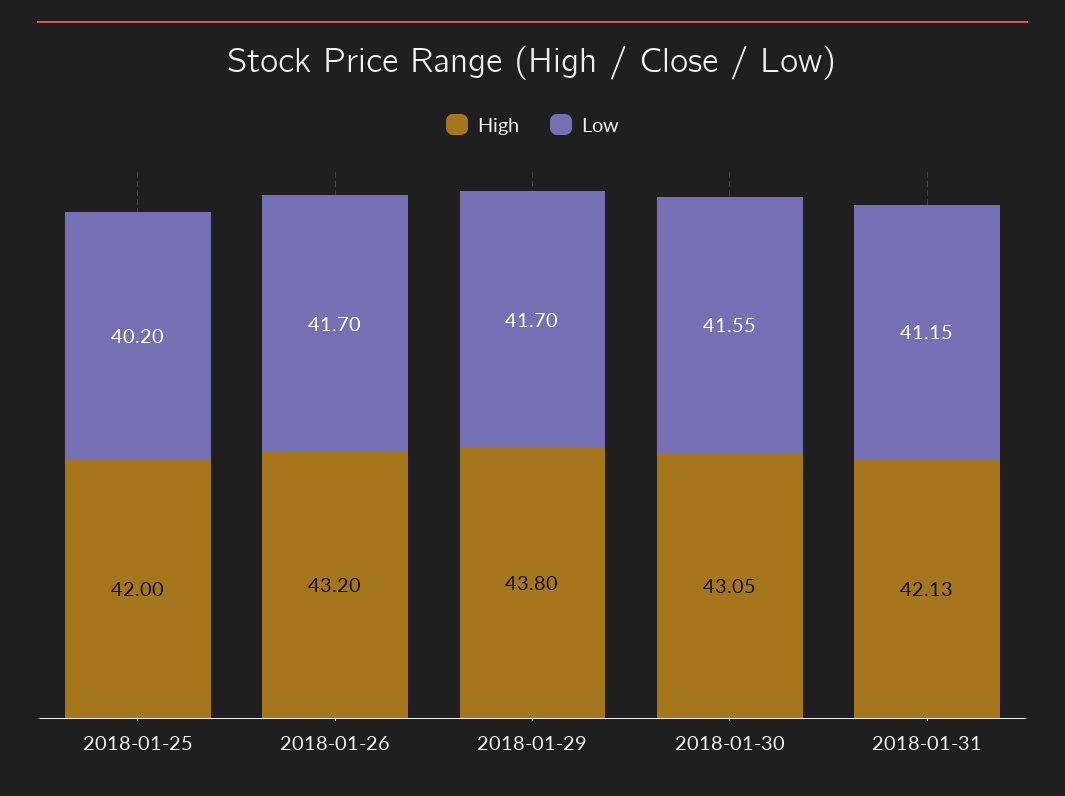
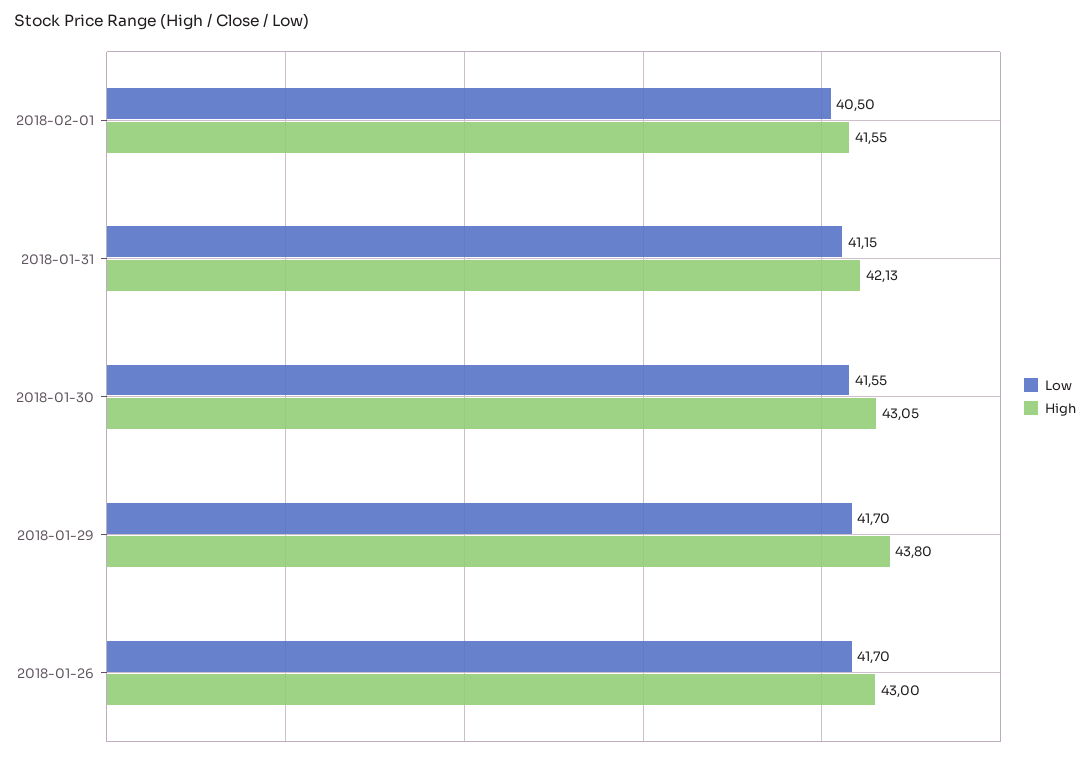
High, 2018-01-25: 42 -> none
Low, 2018-01-25: 40.2 -> none
High, 2018-01-26: 43.2 -> 43
Low, 2018-02-01: none -> 40.5
High, 2018-02-01: none -> 41.55

